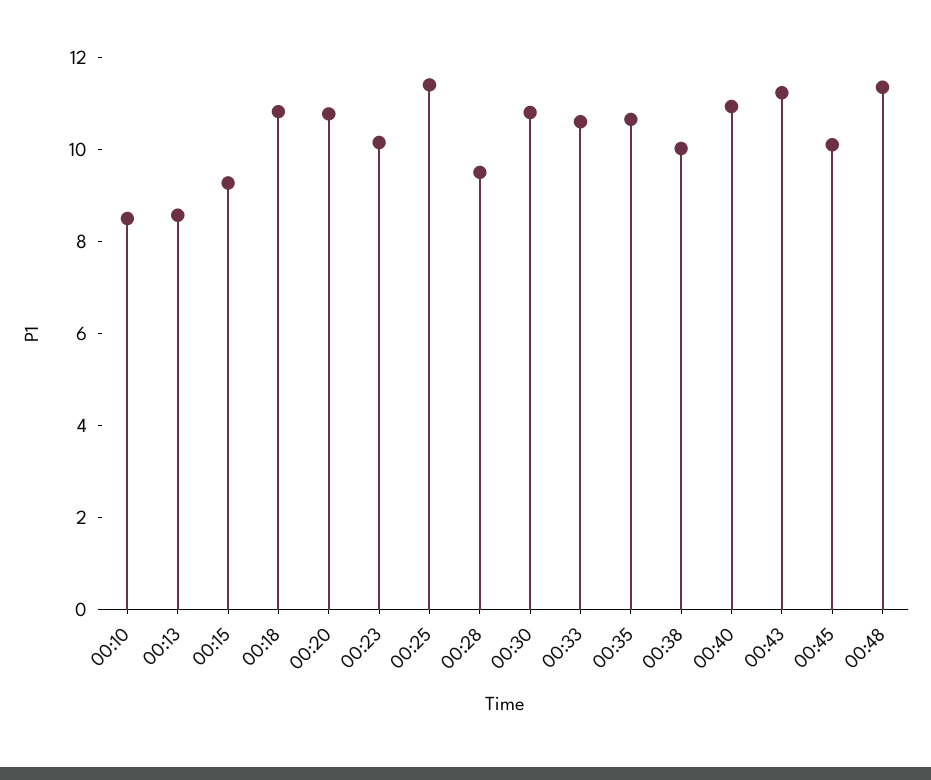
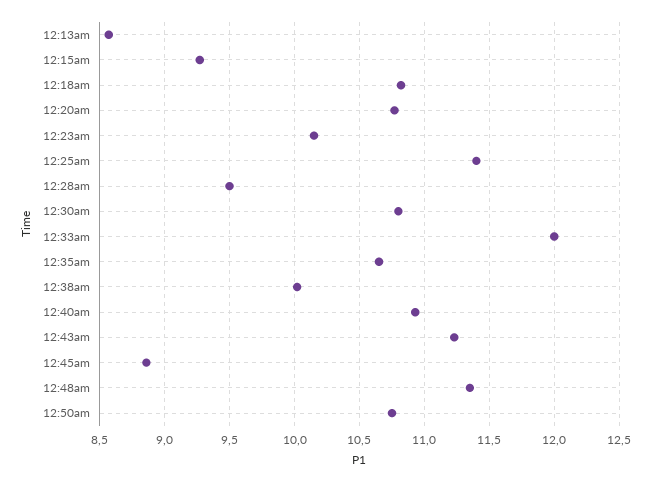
00:10: 8.5 -> none
00:33: 10.5 -> 12
00:45: 10 -> 8.85
12:50am: none -> 10.75

